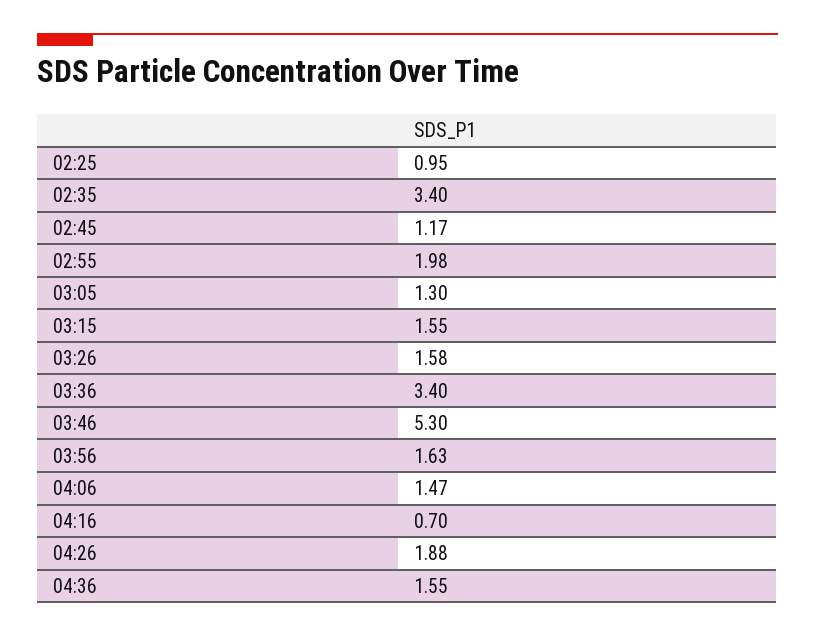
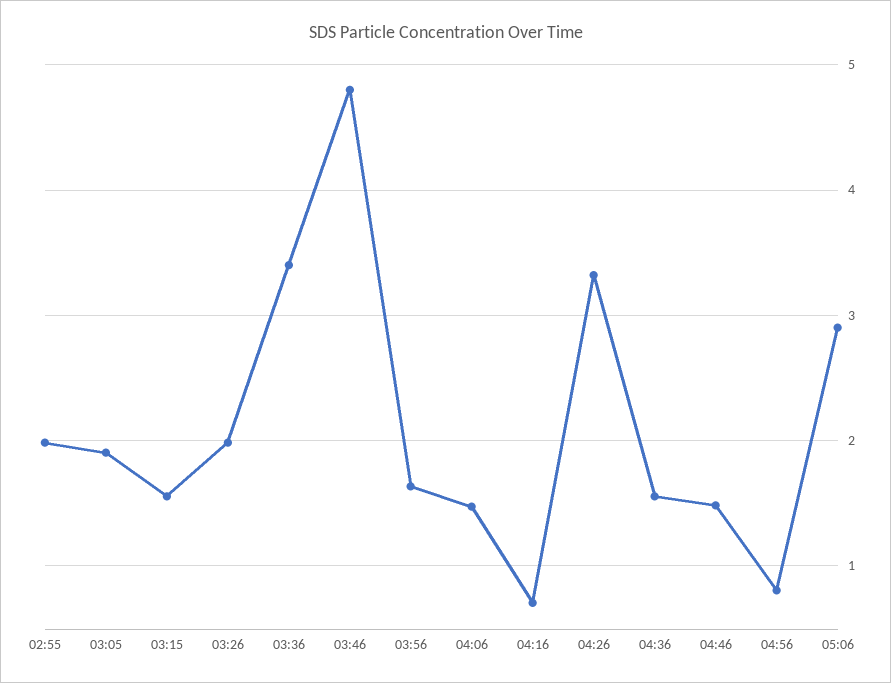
02:25: 0.95 -> none
02:35: 3.4 -> none
02:45: 1.17 -> none
03:05: 1.3 -> 1.9
03:26: 1.58 -> 2
03:46: 5.3 -> 4.8
04:26: 1.88 -> 3.3
04:46: none -> 1.5
04:56: none -> 0.8
05:06: none -> 2.9

